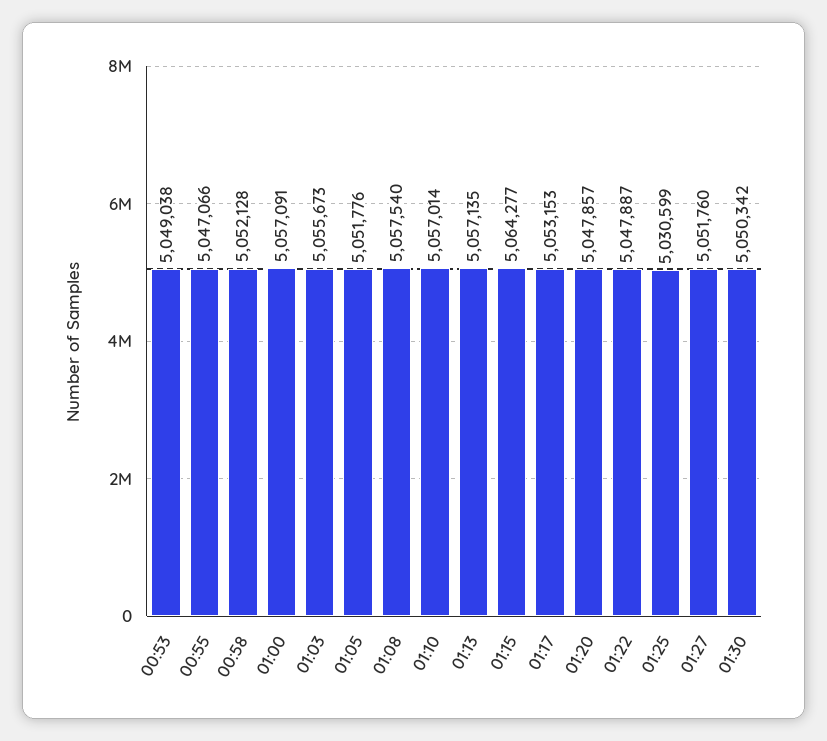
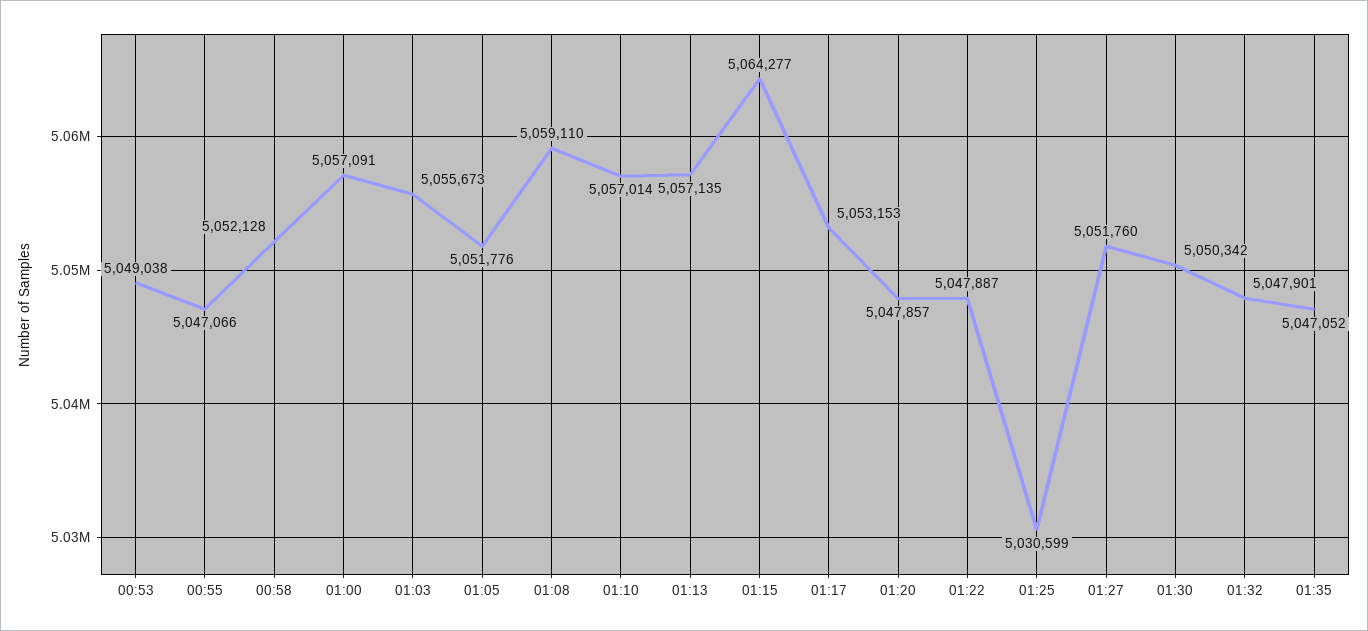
01:08: 5057540 -> 5059110
01:32: none -> 5047901
01:35: none -> 5047052

